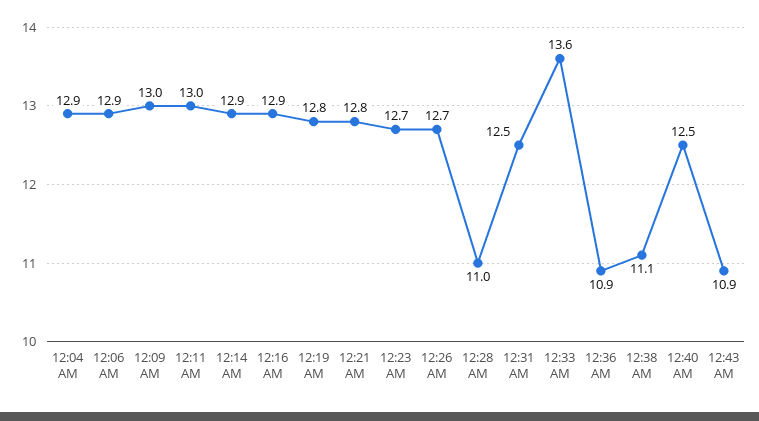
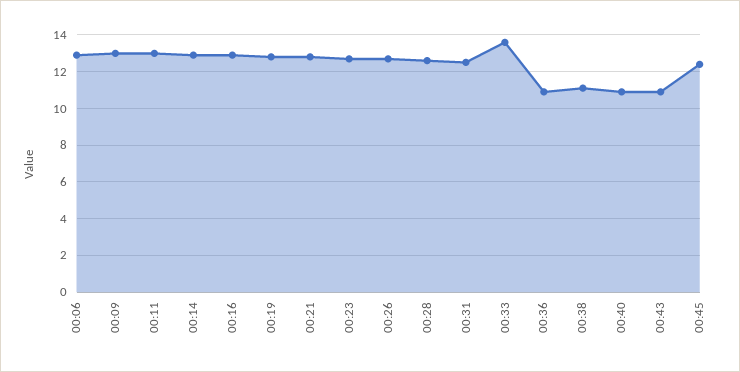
12:04 AM: 12.9 -> none
12:28 AM: 11 -> 12.5
12:40 AM: 12.5 -> 11
00:45: none -> 12.5

